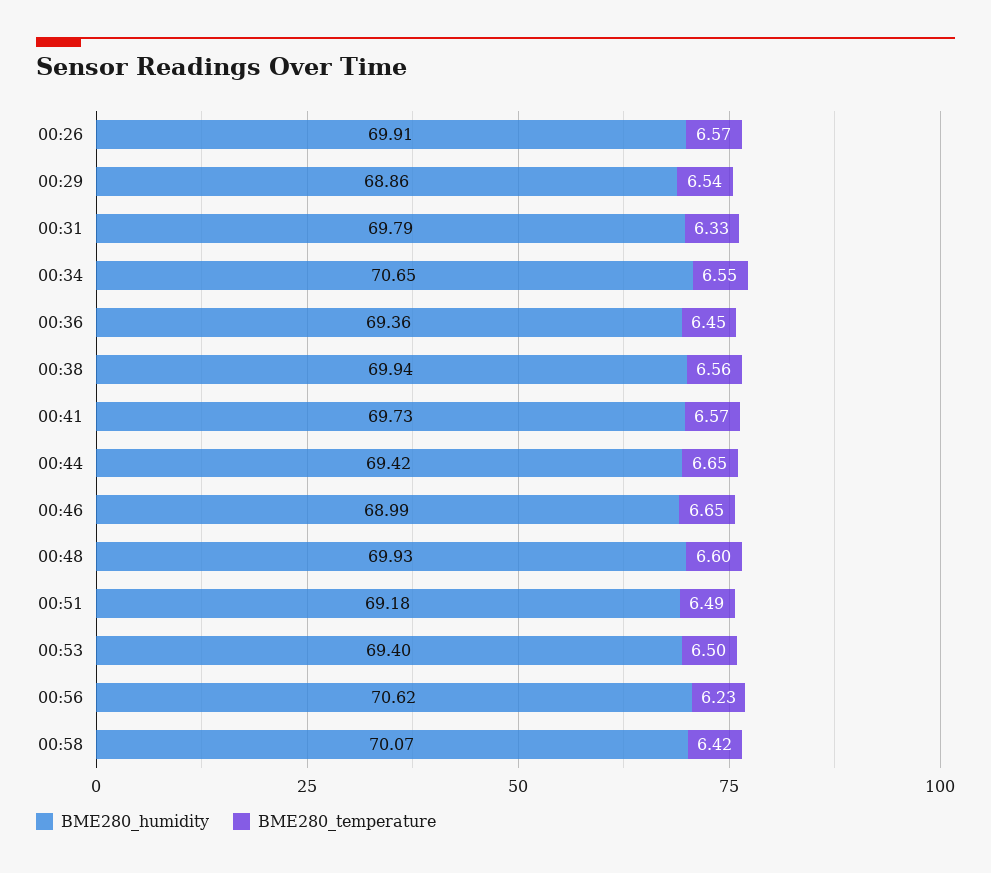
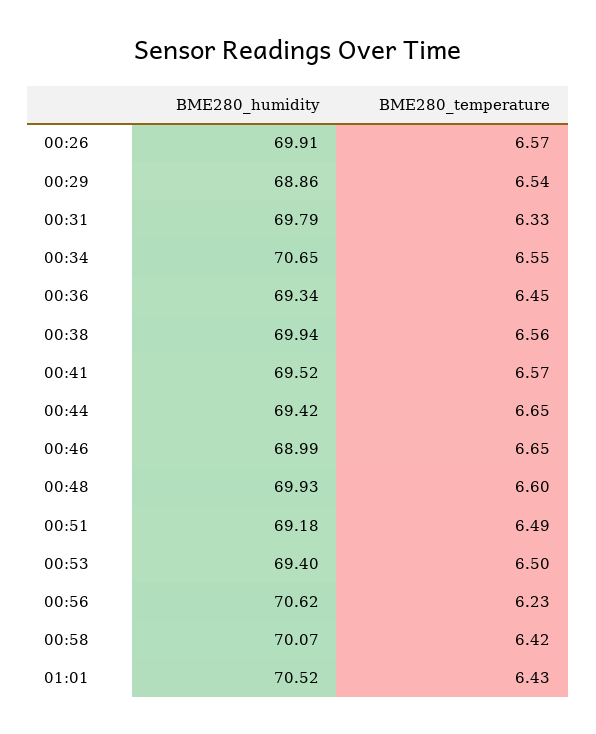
BME280_humidity, 00:36: 69.36 -> 69.34
BME280_humidity, 00:41: 69.73 -> 69.52
BME280_humidity, 01:01: none -> 70.52
BME280_temperature, 01:01: none -> 6.43

